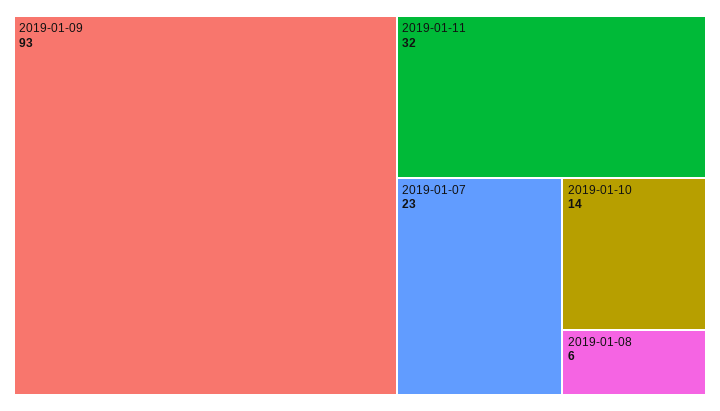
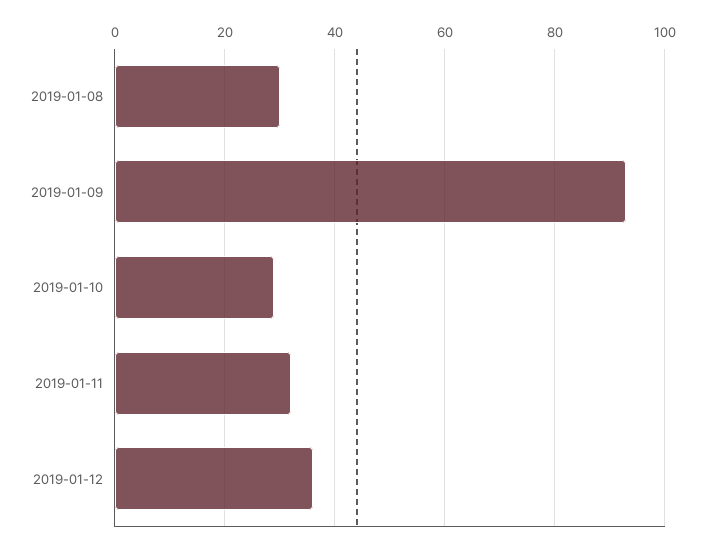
2019-01-07: 23 -> none
2019-01-10: 14 -> 30
2019-01-08: 6 -> 30
2019-01-12: none -> 35

